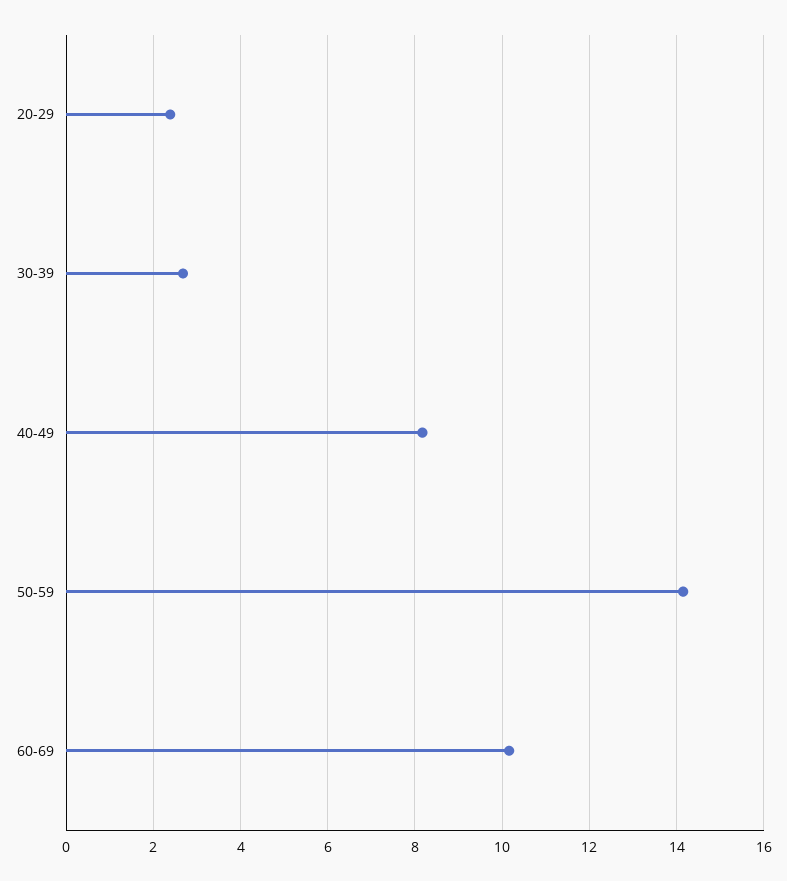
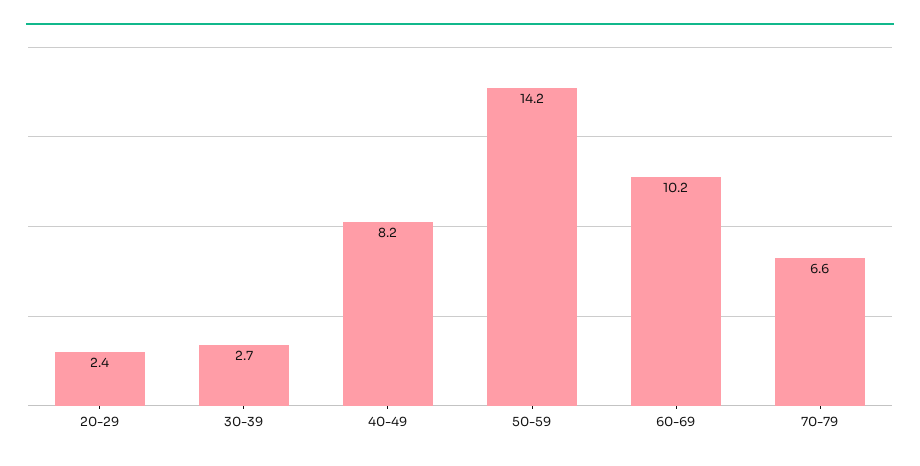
70-79: none -> 6.6

